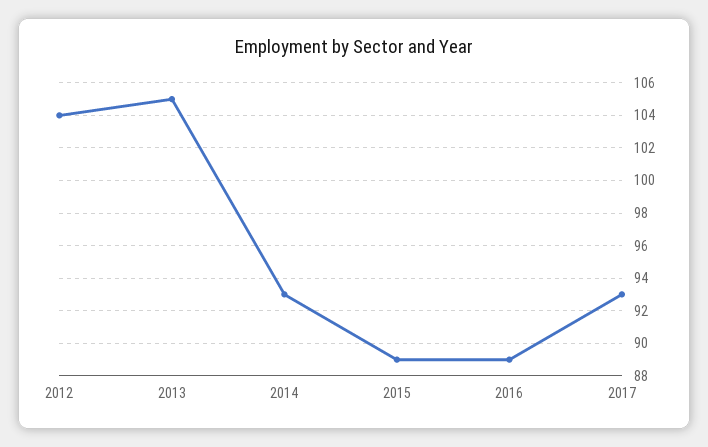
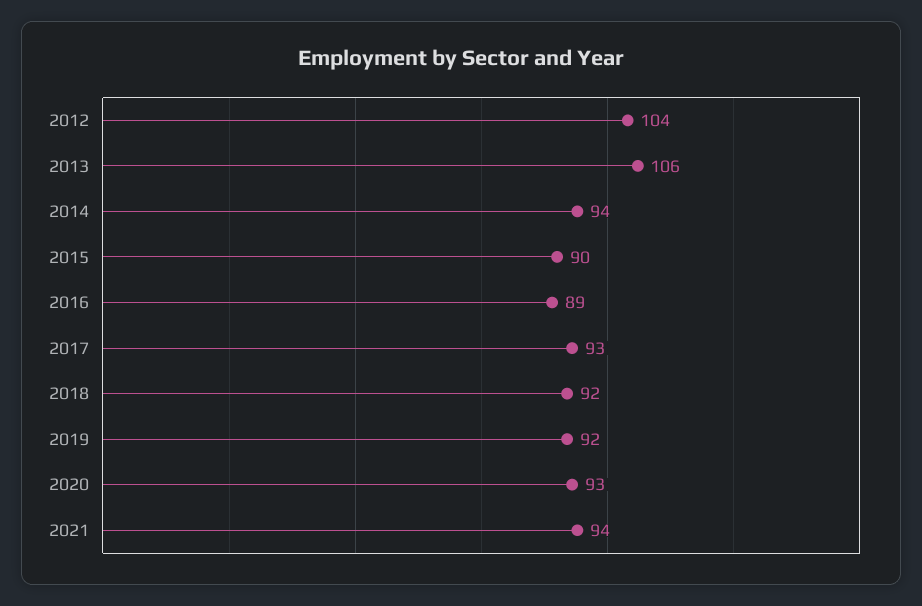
2013: 105 -> 106
2014: 93 -> 94
2015: 89 -> 90
2018: none -> 92
2019: none -> 92
2020: none -> 93
2021: none -> 94

